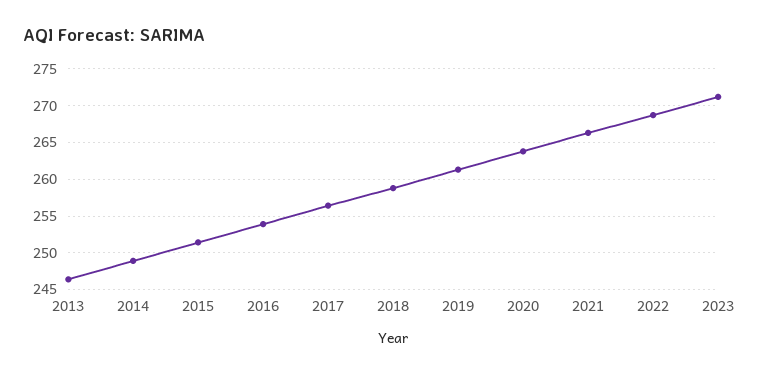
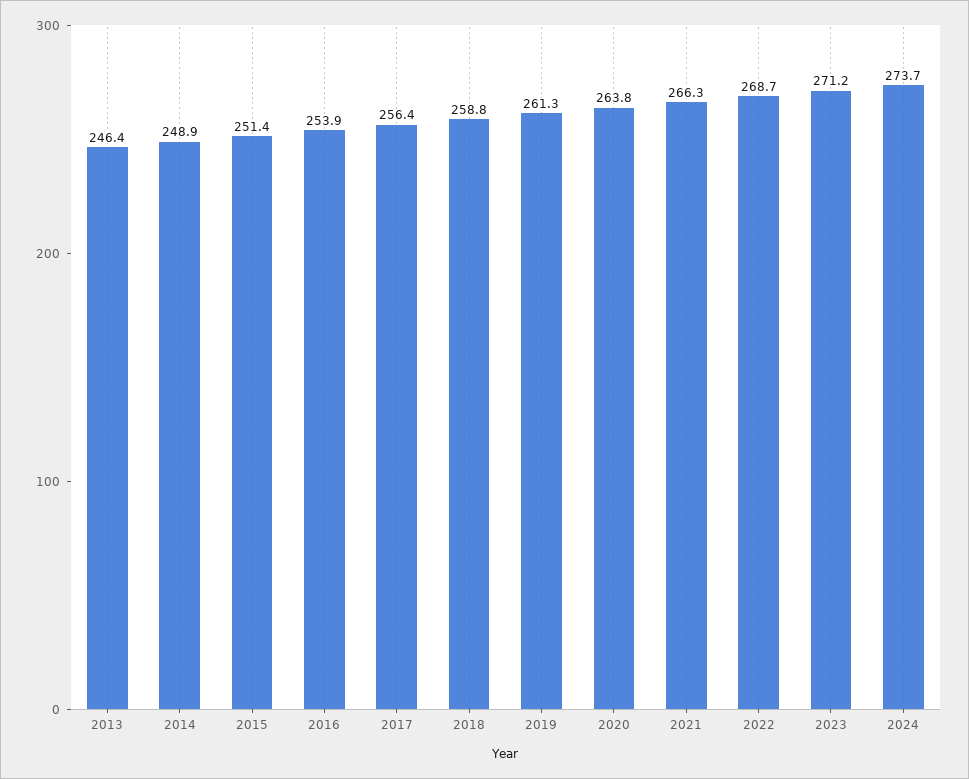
2024: none -> 273.7

